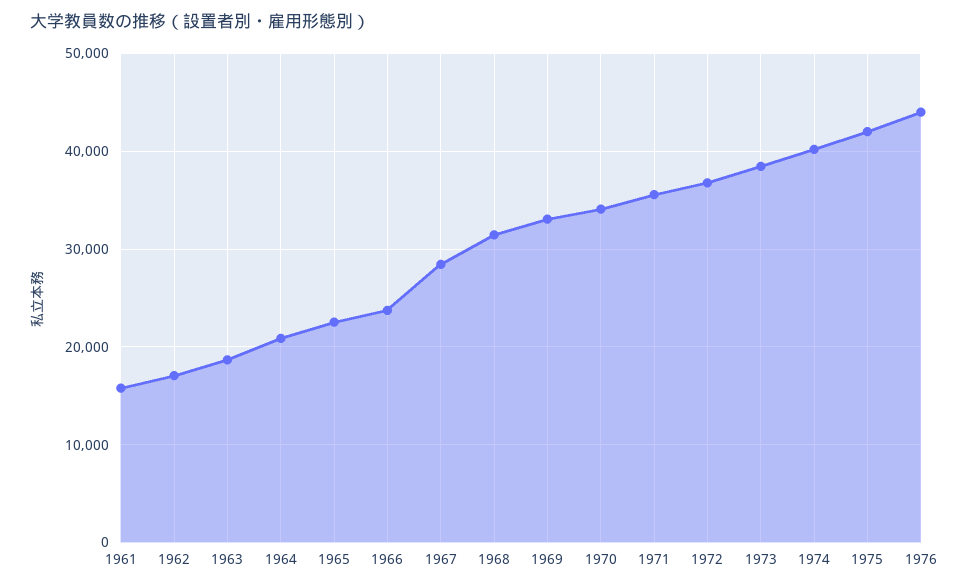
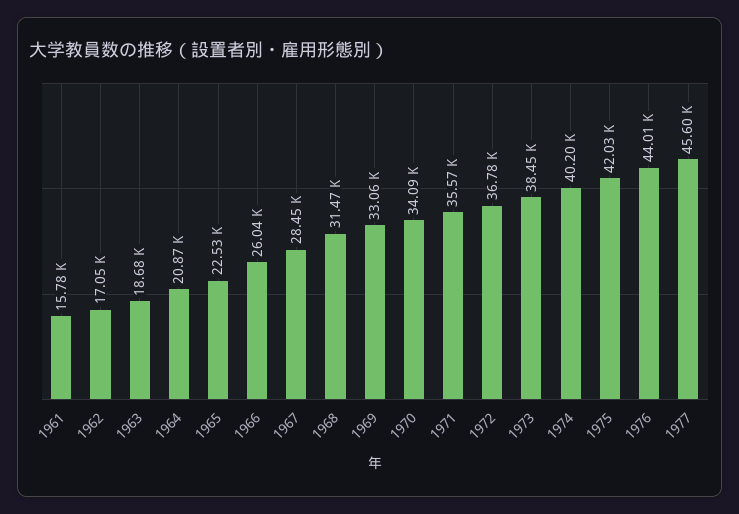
1966: 24000 -> 26040
1977: none -> 45600

